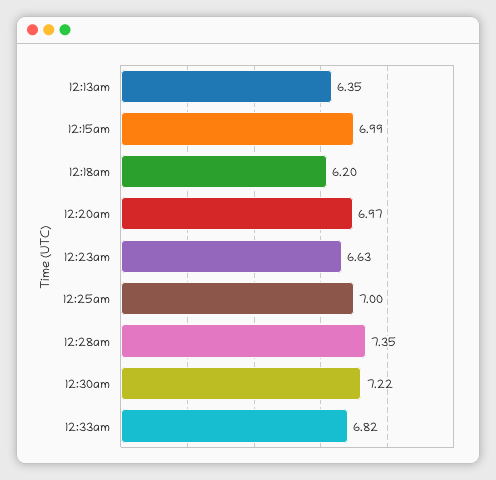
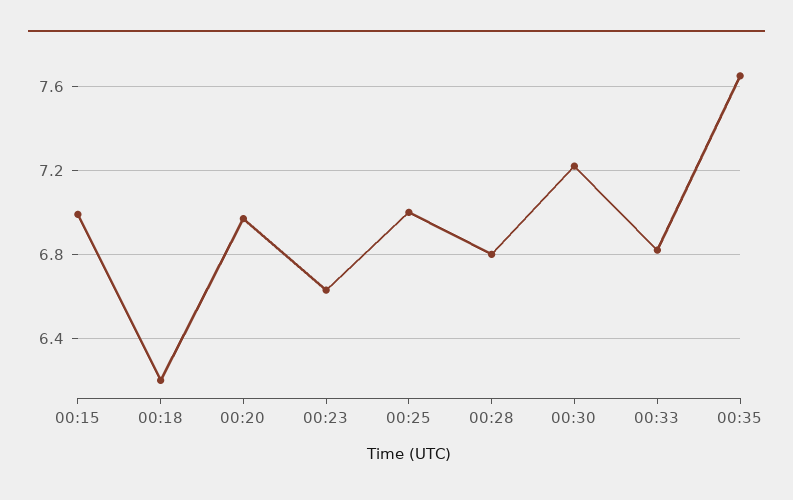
12:13am: 6.35 -> none
12:28am: 7.35 -> 6.8
00:35: none -> 7.65

